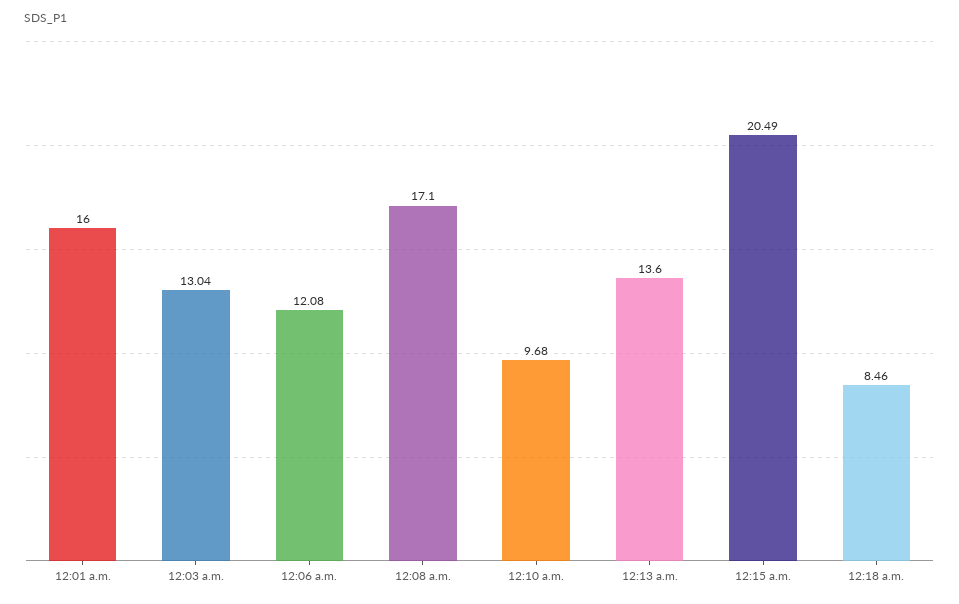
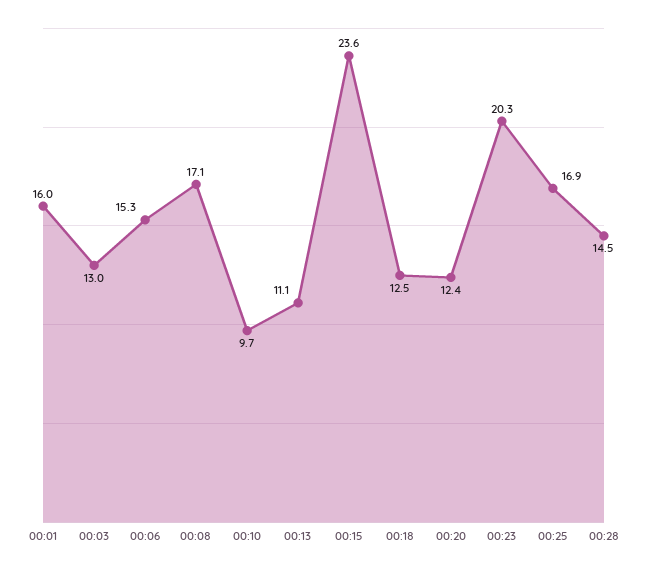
12:06 a.m.: 12.08 -> 15.3
12:13 a.m.: 13.6 -> 11.1
12:15 a.m.: 20.49 -> 23.6
12:18 a.m.: 8.46 -> 12.5
00:20: none -> 12.4
00:23: none -> 20.3
00:25: none -> 16.9
00:28: none -> 14.5

